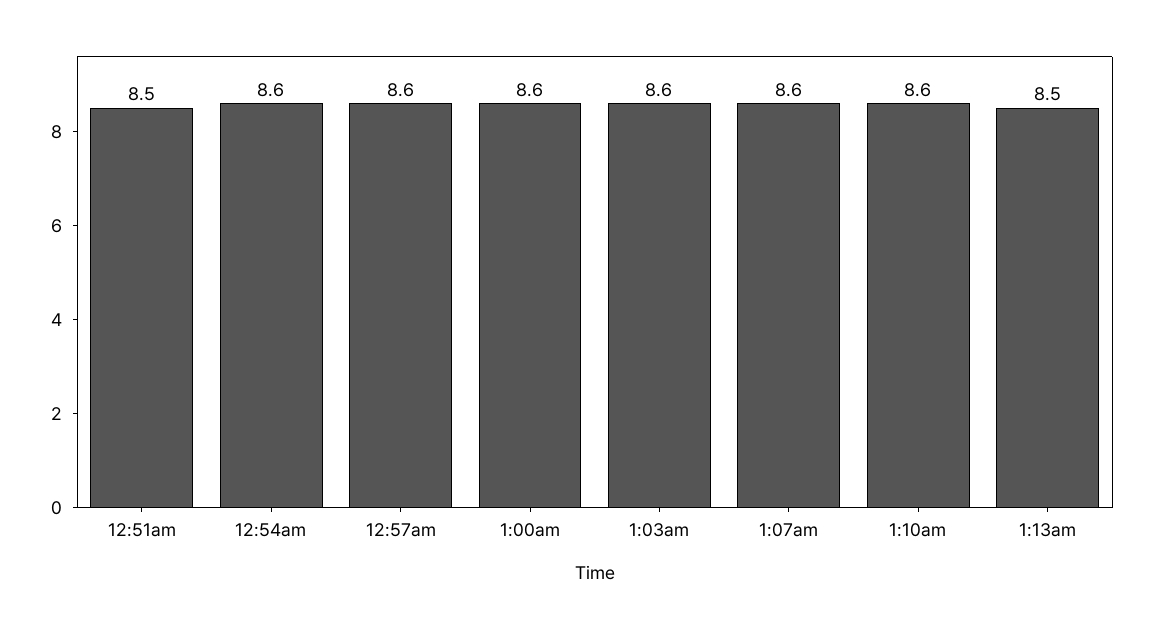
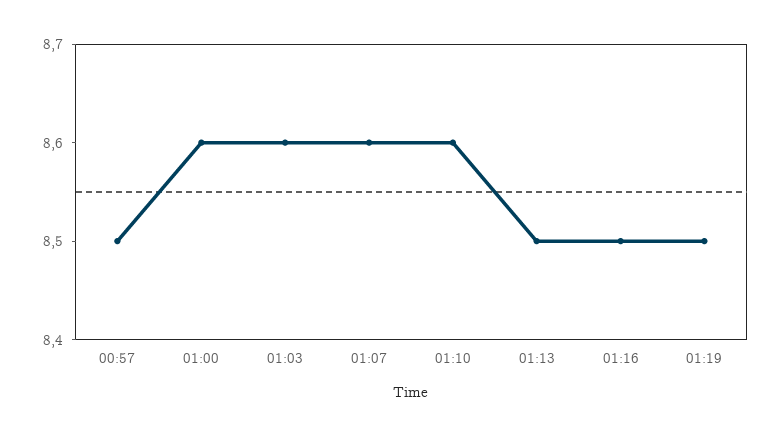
12:51am: 8.5 -> none
12:54am: 8.6 -> none
12:57am: 8.6 -> 8.5
01:16: none -> 8.5
01:19: none -> 8.5

